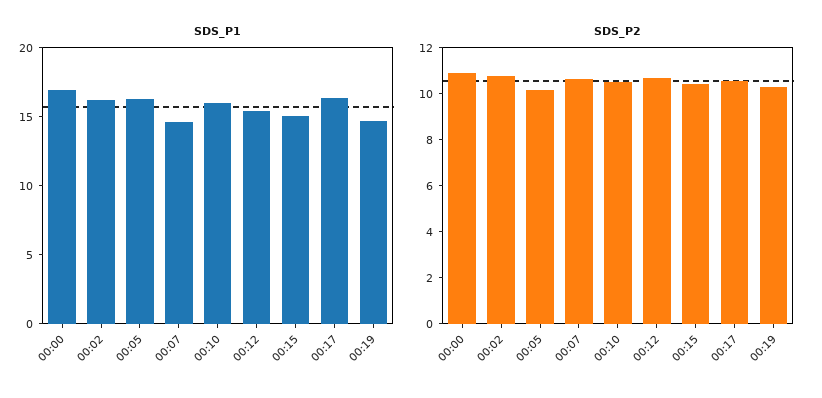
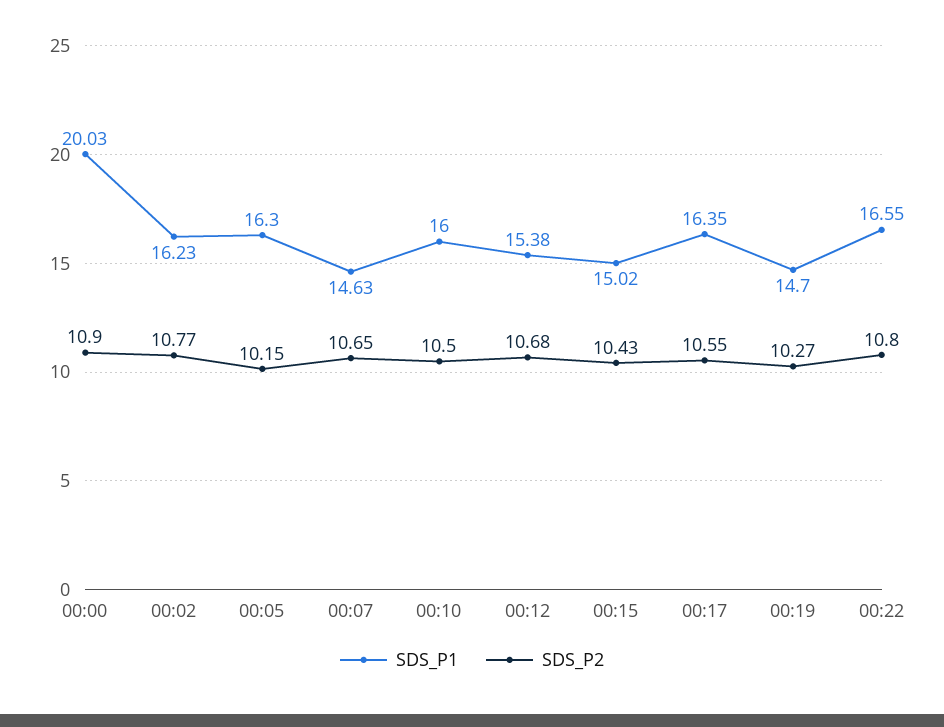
SDS_P1, 00:00: 17 -> 20.03
SDS_P1, 00:22: none -> 16.55
SDS_P2, 00:22: none -> 10.8

